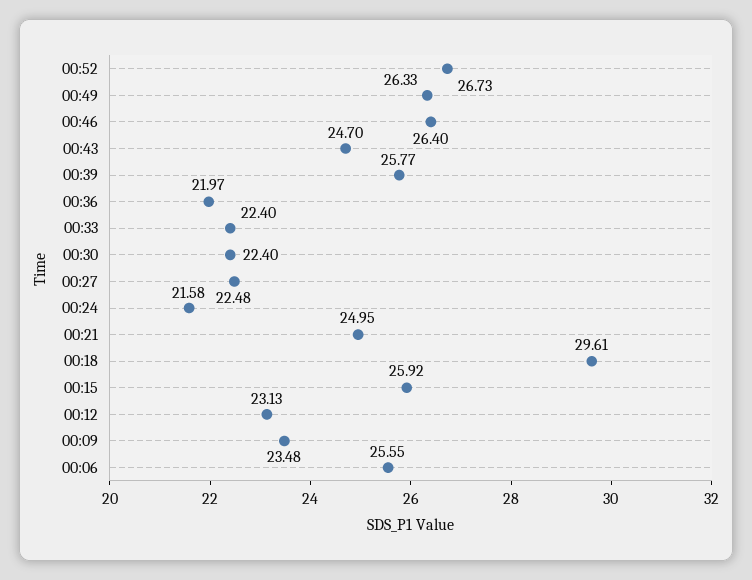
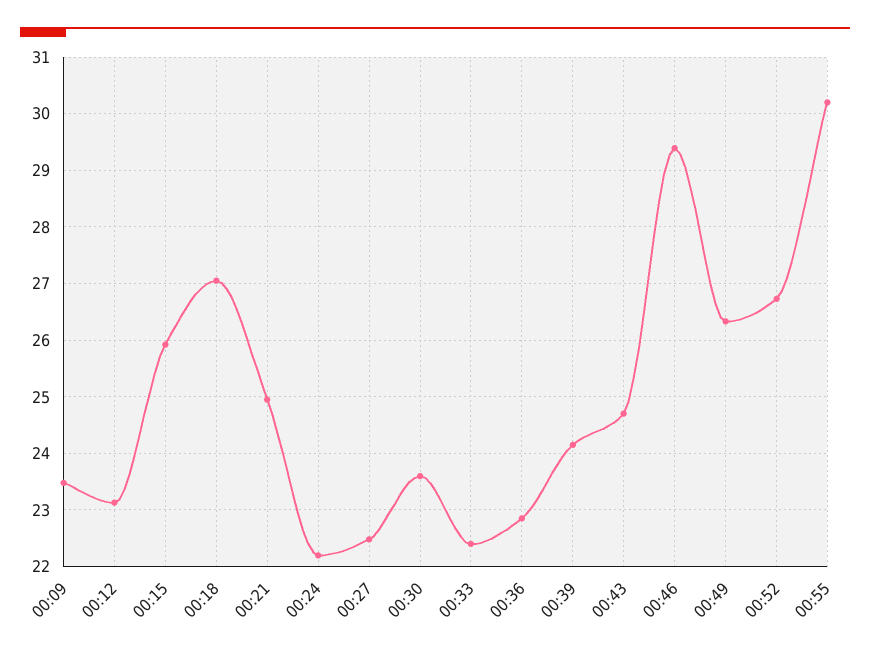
00:46: 26.4 -> 29.4
00:39: 25.77 -> 24.2
00:36: 21.97 -> 22.8
00:30: 22.4 -> 23.6
00:24: 21.58 -> 22.2
00:18: 29.61 -> 27
00:06: 25.55 -> none
00:55: none -> 30.2

